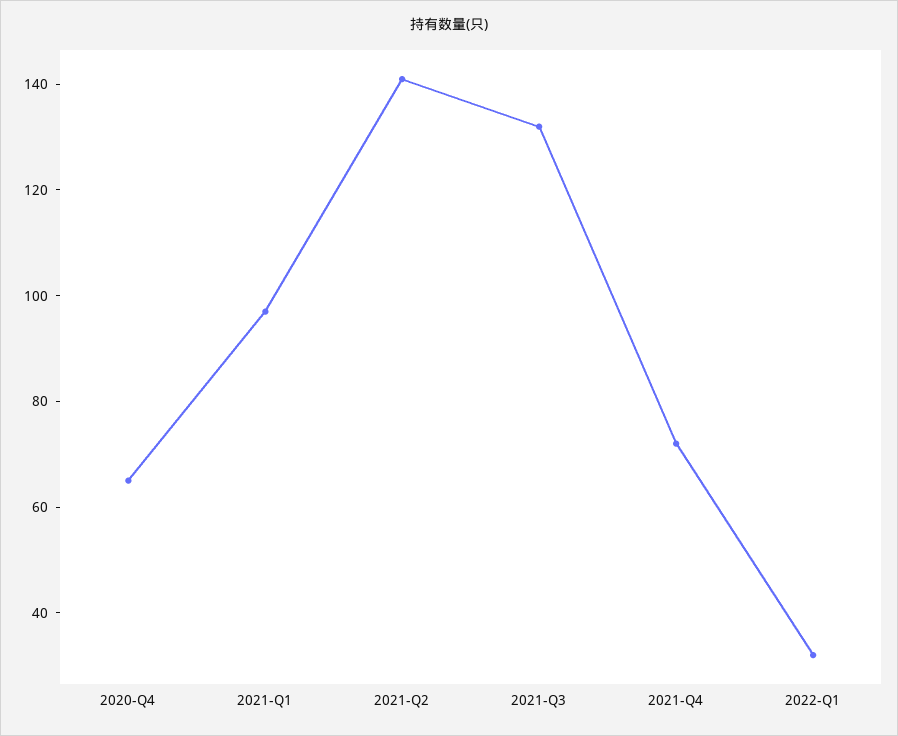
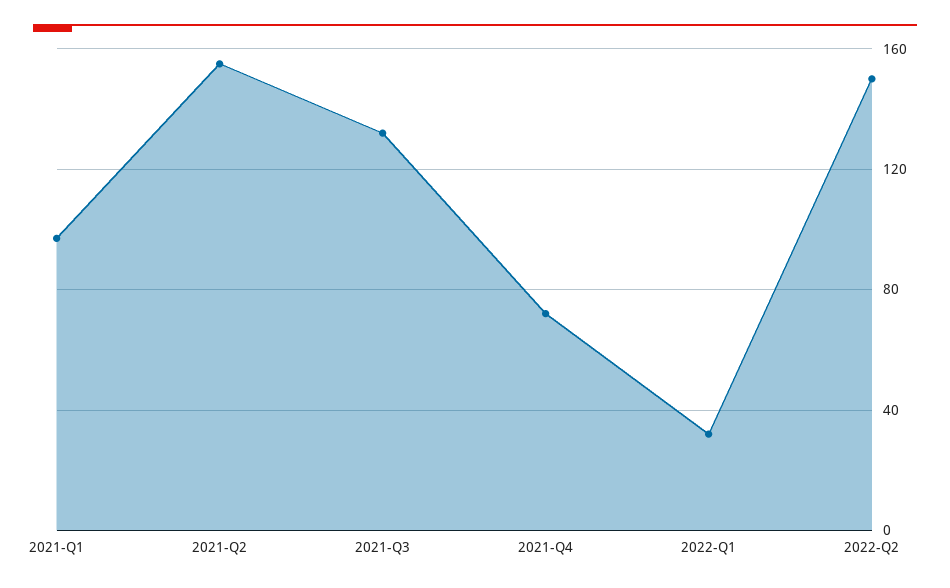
2020-Q4: 65 -> none
2021-Q2: 140 -> 155
2022-Q2: none -> 150

